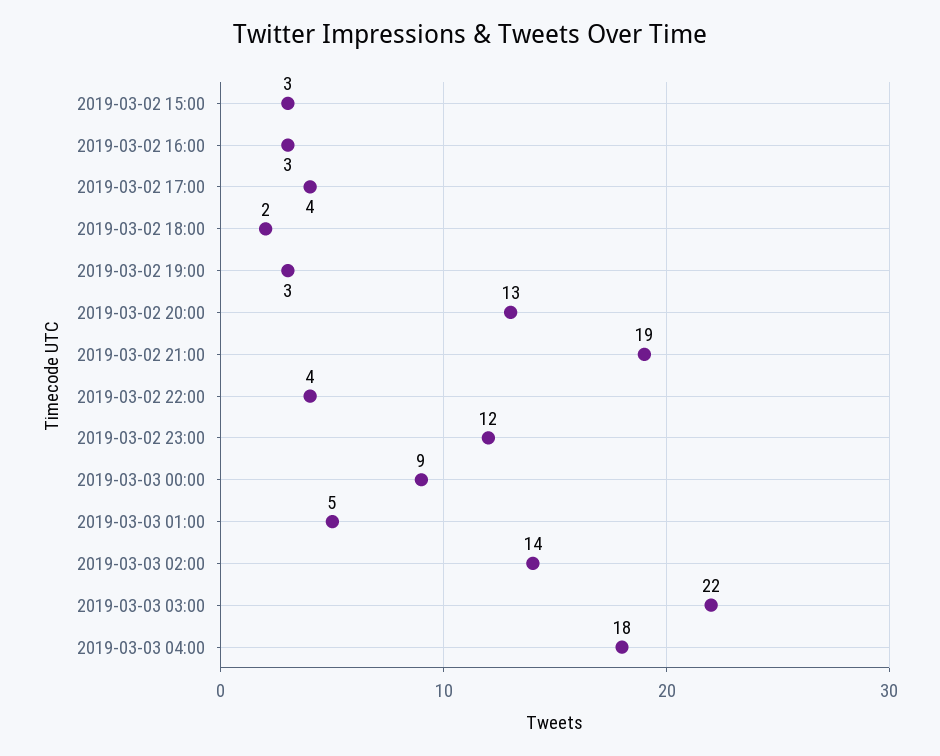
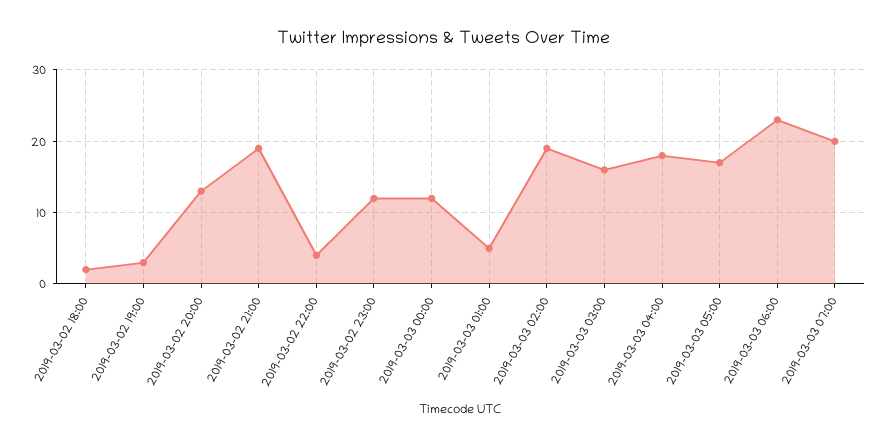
2019-03-02 15:00: 3 -> none
2019-03-02 16:00: 3 -> none
2019-03-02 17:00: 4 -> none
2019-03-03 00:00: 9 -> 12
2019-03-03 02:00: 14 -> 19
2019-03-03 03:00: 22 -> 16
2019-03-03 05:00: none -> 17
2019-03-03 06:00: none -> 23
2019-03-03 07:00: none -> 20

